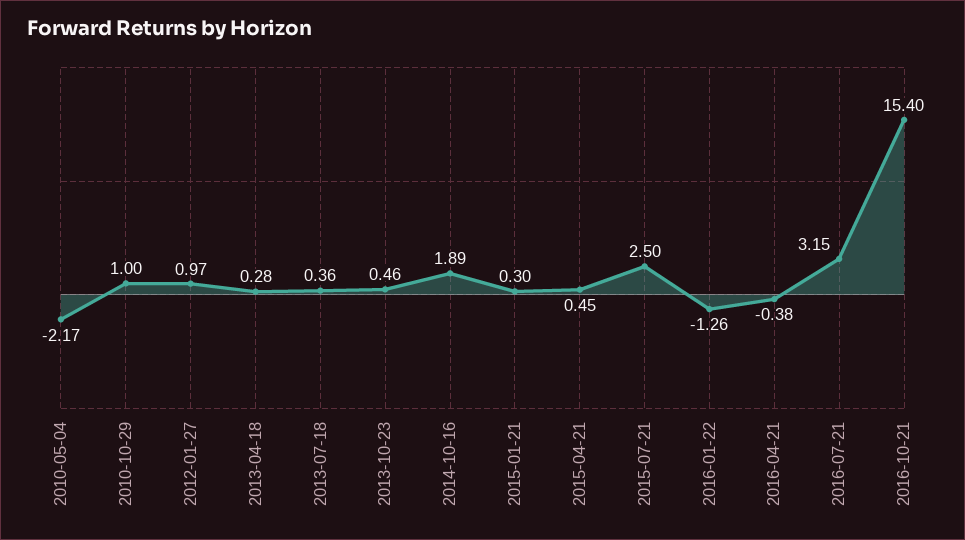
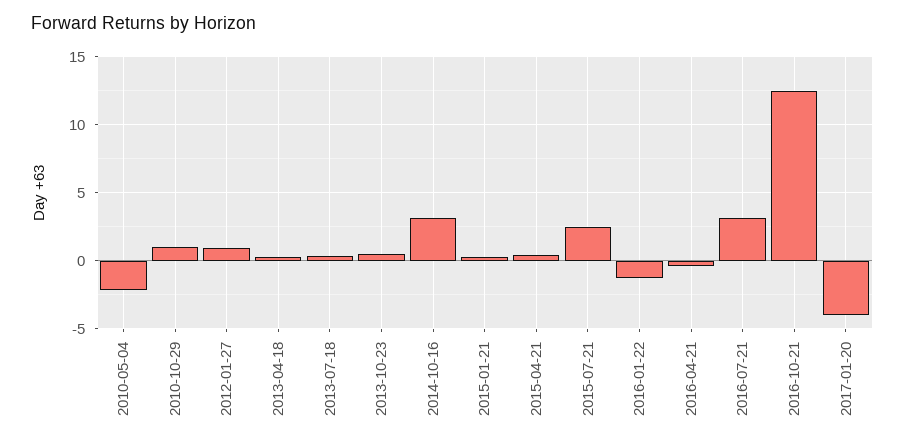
2014-10-16: 1.89 -> 3
2016-10-21: 15.4 -> 12.5
2017-01-20: none -> -4

